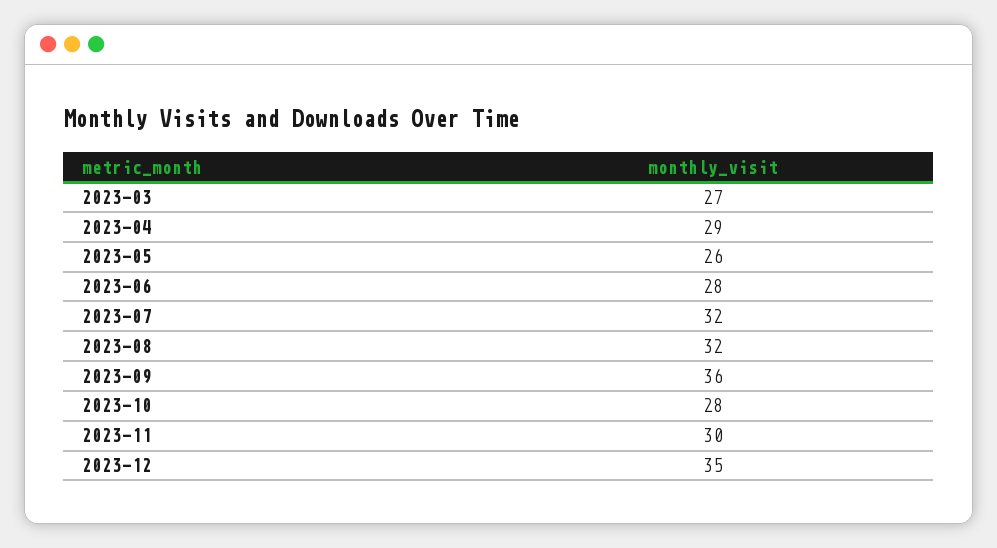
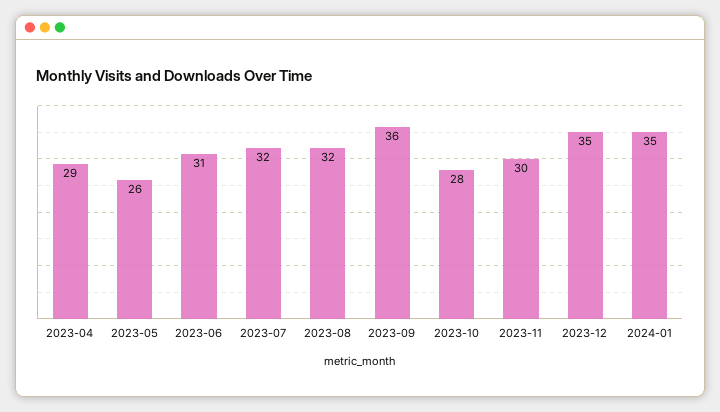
2023-03: 27 -> none
2023-06: 28 -> 31
2024-01: none -> 35

